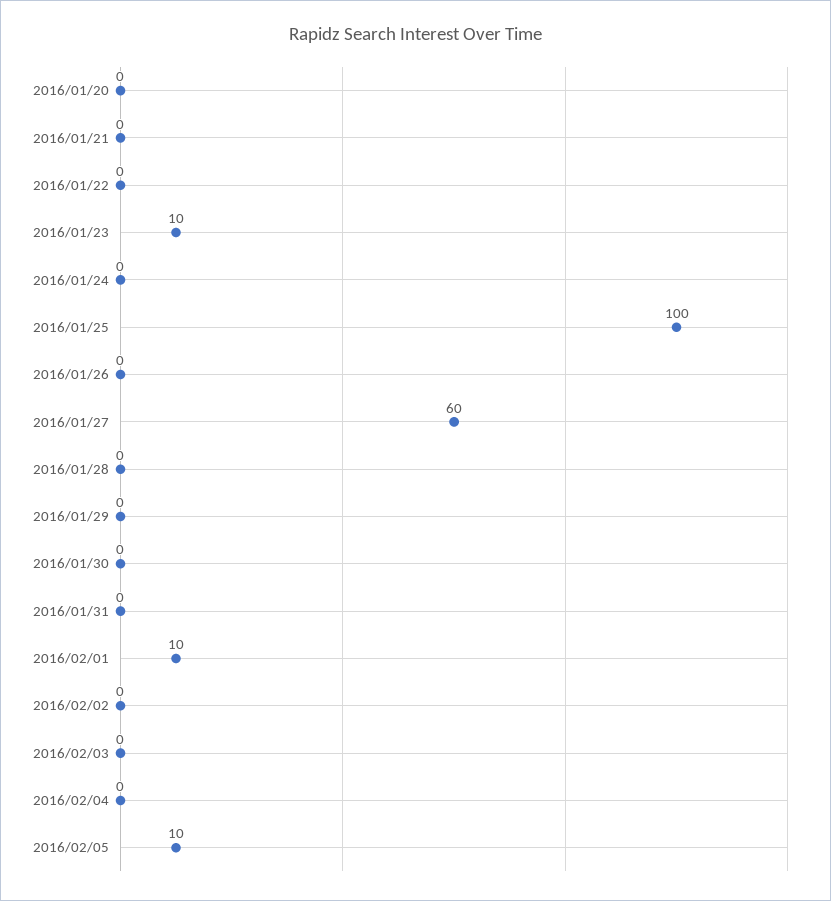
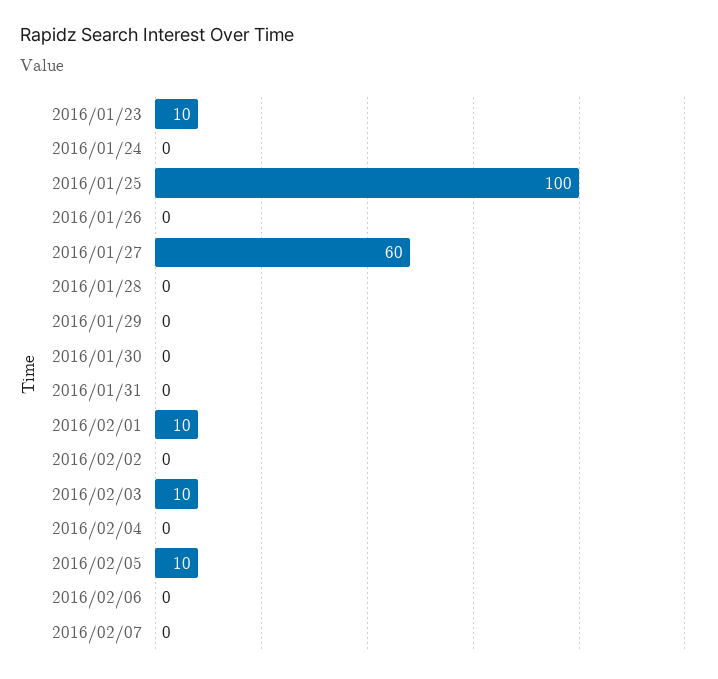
2016/01/20: 0 -> none
2016/01/21: 0 -> none
2016/01/22: 0 -> none
2016/02/03: 0 -> 10
2016/02/06: none -> 0
2016/02/07: none -> 0

